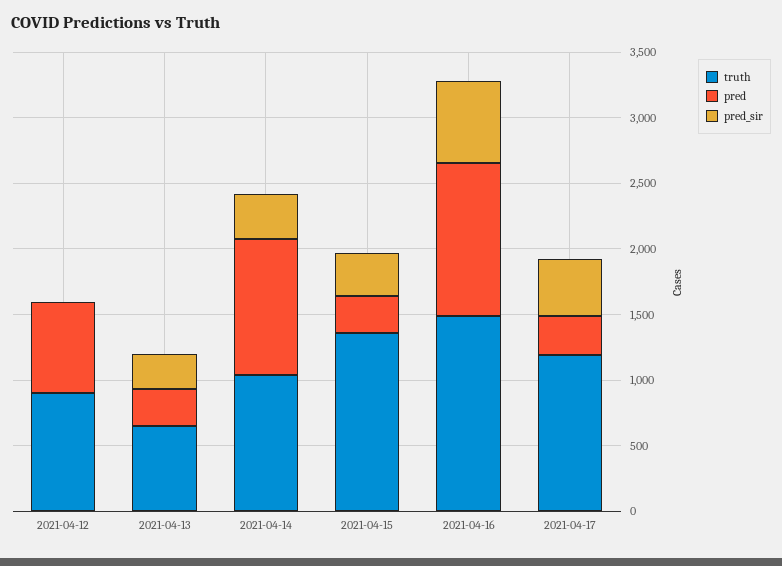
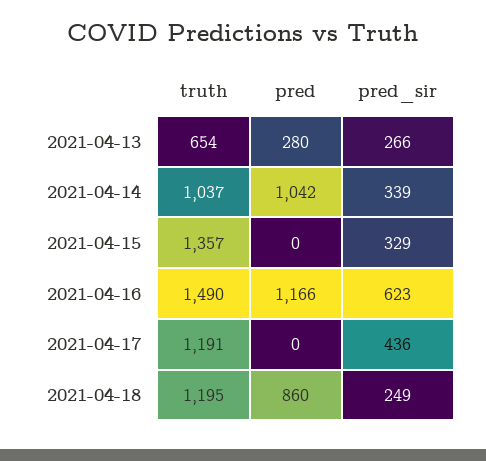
truth, 2021-04-12: 900 -> none
pred, 2021-04-12: 700 -> none
pred_sir, 2021-04-12: 0 -> none
pred, 2021-04-15: 300 -> 0
pred, 2021-04-17: 300 -> 0
truth, 2021-04-18: none -> 1195
pred, 2021-04-18: none -> 860
pred_sir, 2021-04-18: none -> 249

